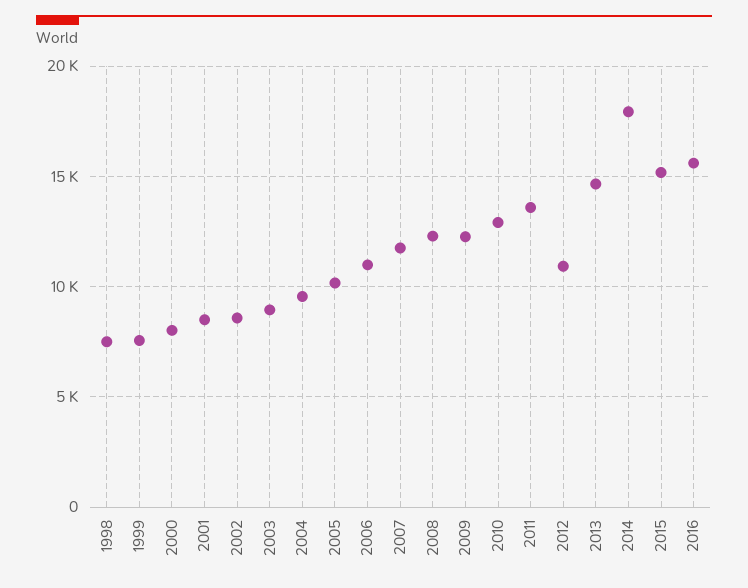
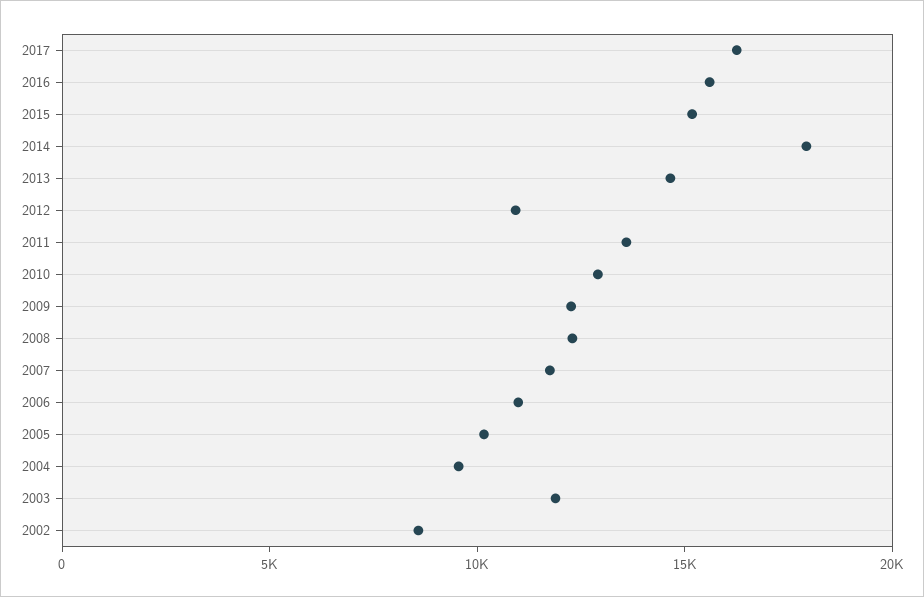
1998: 7500 -> none
1999: 7500 -> none
2000: 8000 -> none
2001: 8500 -> none
2003: 9000 -> 12000
2017: none -> 16000

